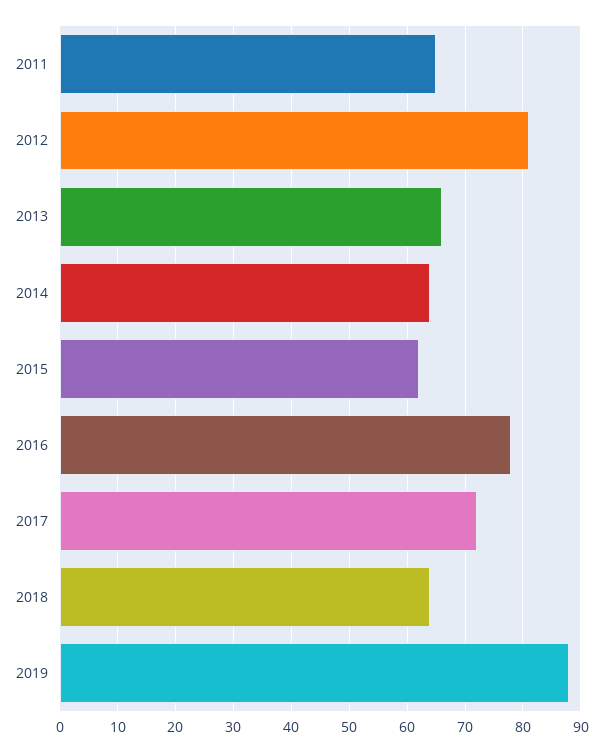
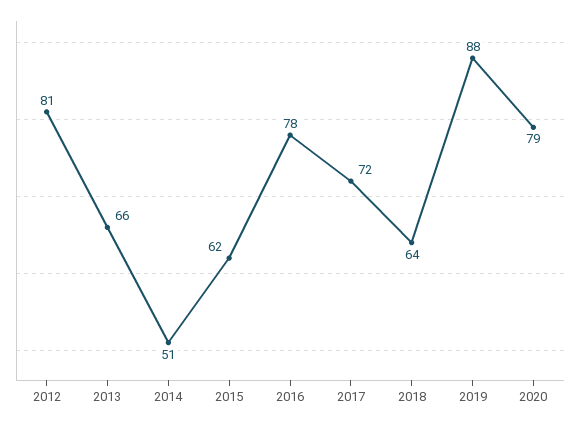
2011: 65 -> none
2014: 65 -> 51
2020: none -> 79

